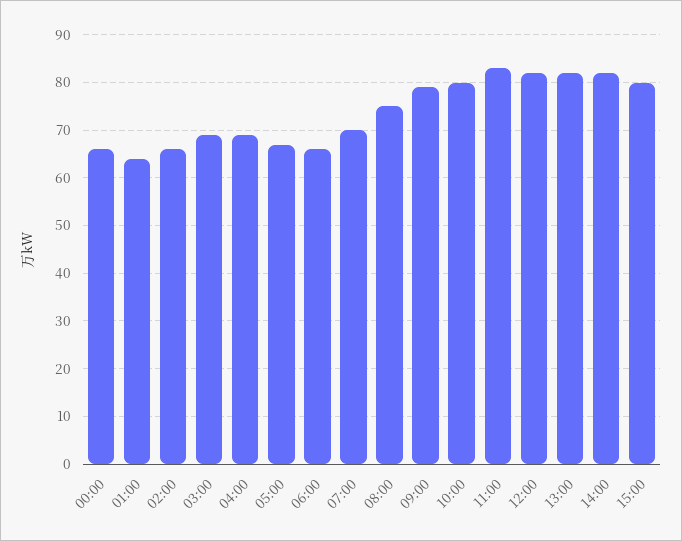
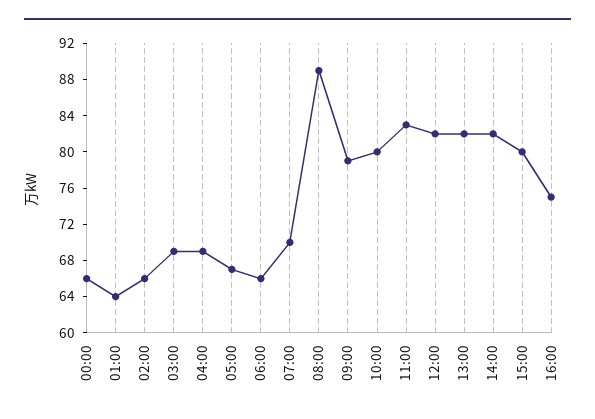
08:00: 75 -> 89
16:00: none -> 75

